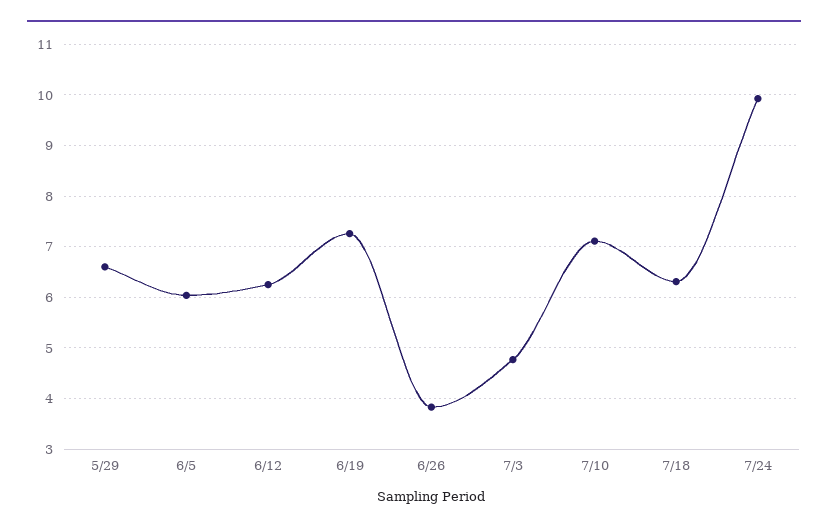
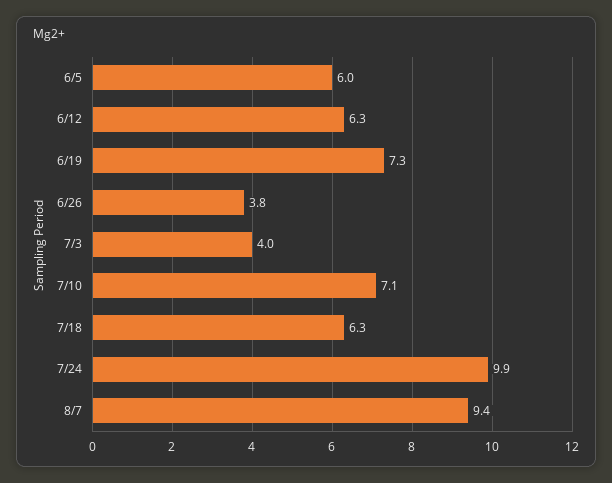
5/29: 6.6 -> none
7/3: 4.8 -> 4
8/7: none -> 9.4

